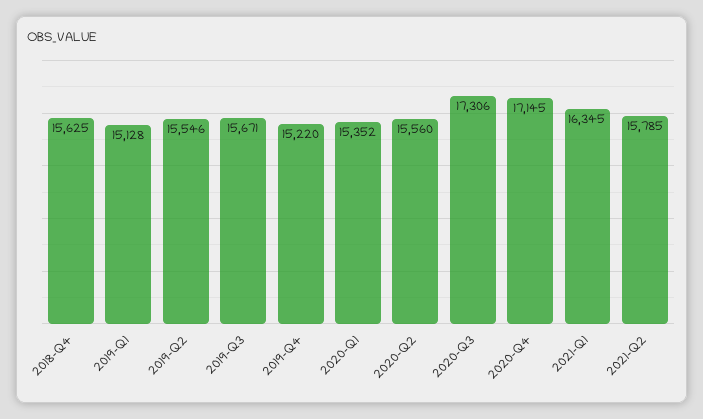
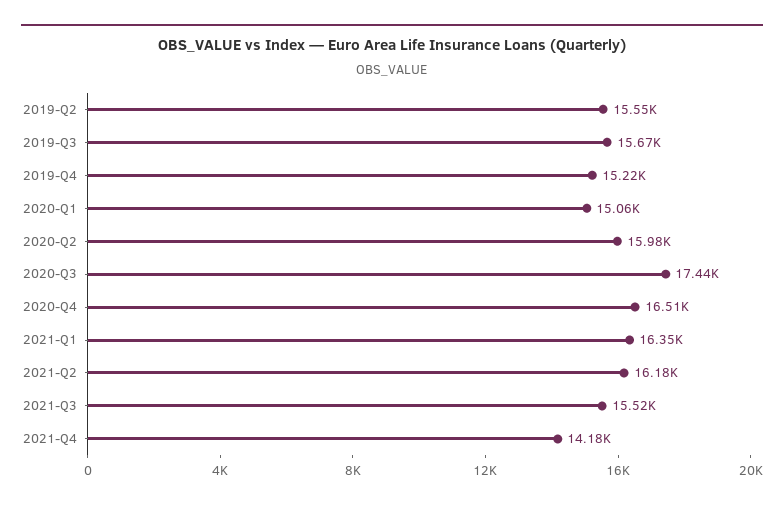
2018-Q4: 15625 -> none
2019-Q1: 15128 -> none
2020-Q1: 15352 -> 15060
2020-Q2: 15560 -> 15980
2020-Q3: 17306 -> 17440
2020-Q4: 17145 -> 16510
2021-Q2: 15785 -> 16180
2021-Q3: none -> 15520
2021-Q4: none -> 14180

